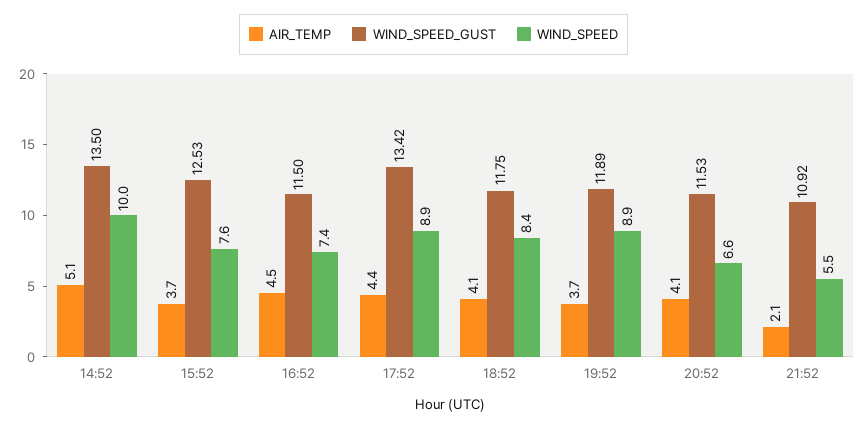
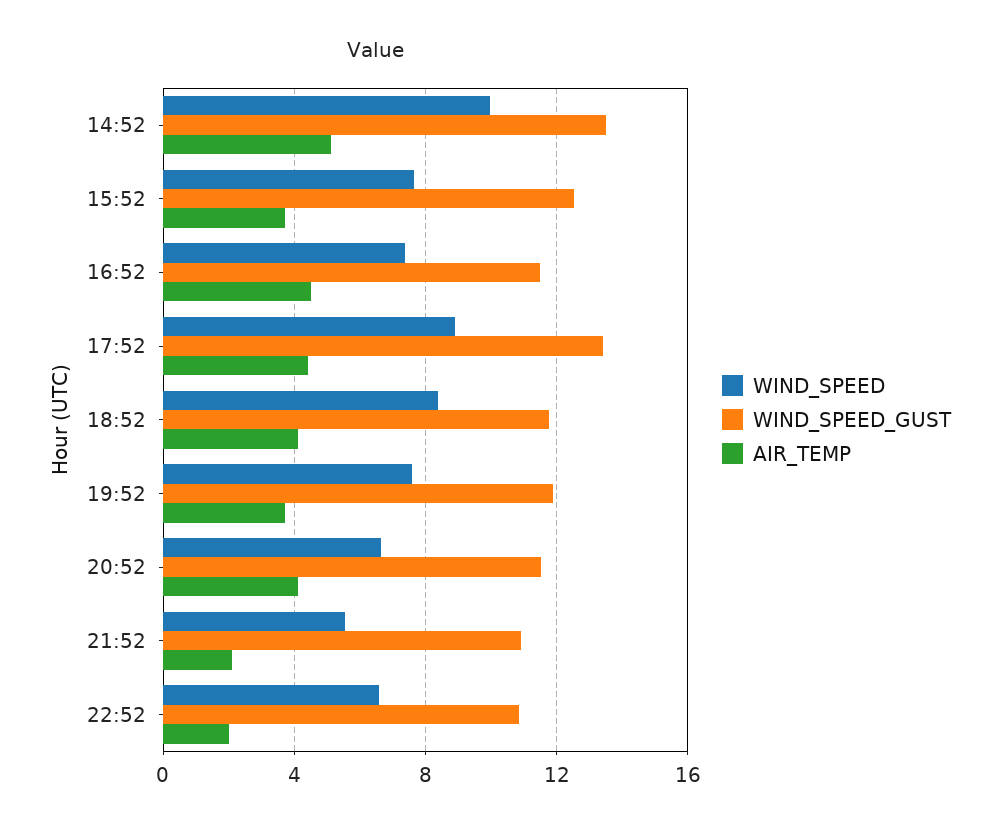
WIND_SPEED, 19:52: 8.9 -> 7.5
WIND_SPEED, 22:52: none -> 6.5
WIND_SPEED_GUST, 22:52: none -> 11
AIR_TEMP, 22:52: none -> 2

